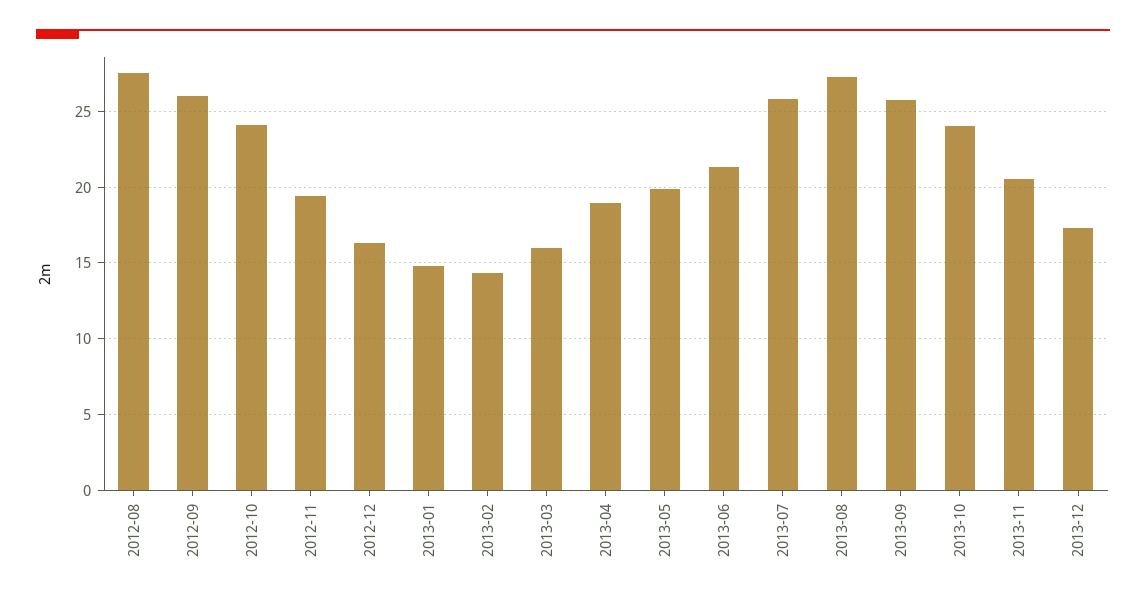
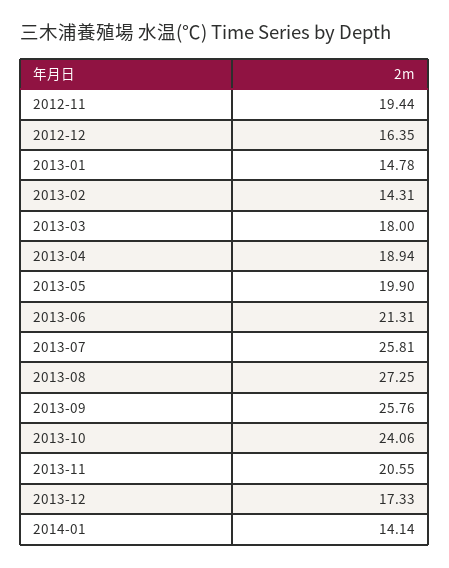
2012-08: 27.5 -> none
2012-09: 26 -> none
2012-10: 24 -> none
2013-03: 16 -> 18
2014-01: none -> 14.14

